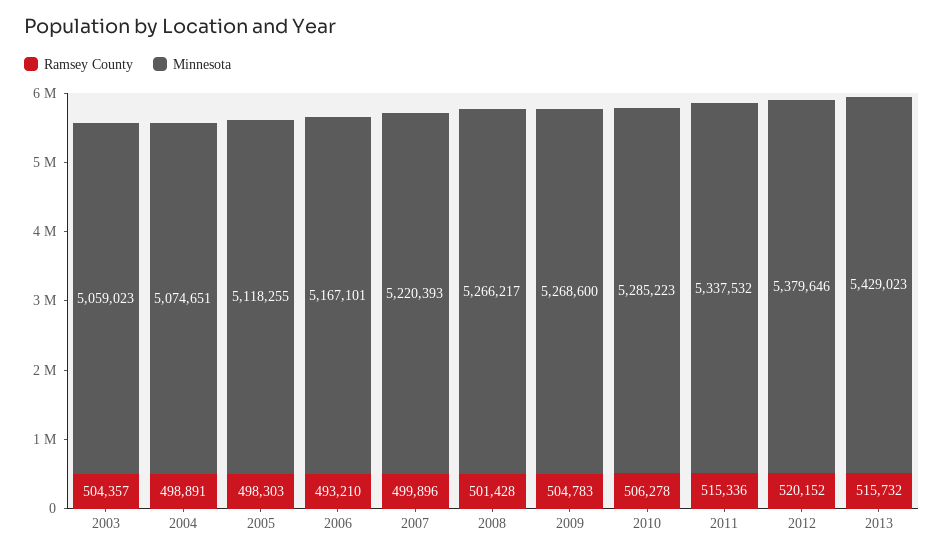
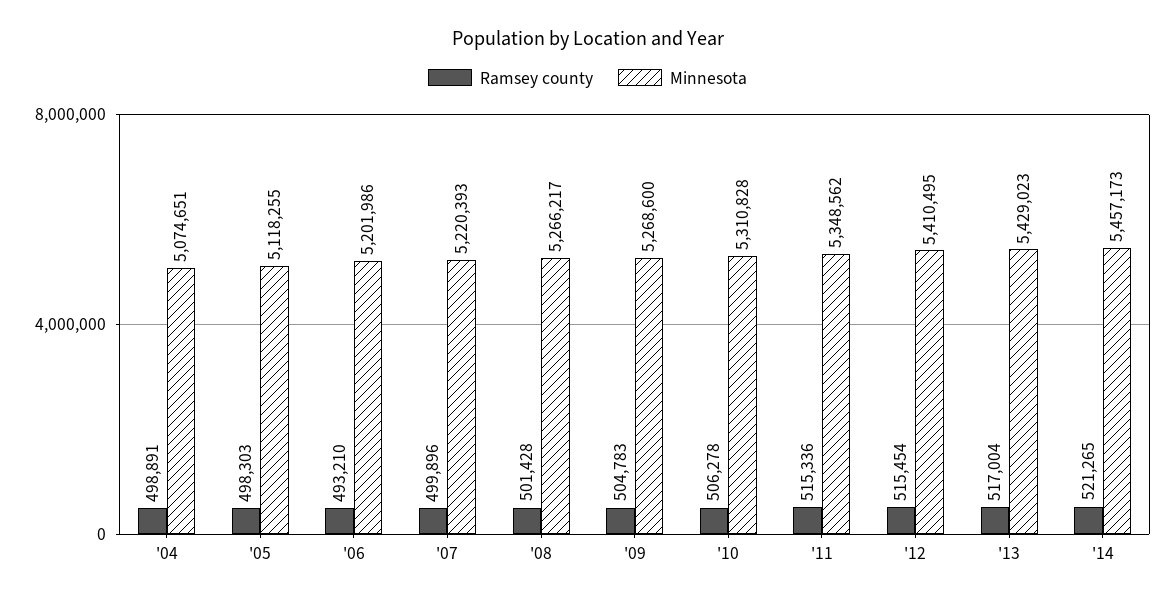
Ramsey County, 2003: 504357 -> none
Minnesota, 2003: 5059023 -> none
Minnesota, 2006: 5167101 -> 5201986
Minnesota, 2010: 5285223 -> 5310828
Minnesota, 2011: 5337532 -> 5348562
Ramsey County, 2012: 520152 -> 515454
Minnesota, 2012: 5379646 -> 5410495
Ramsey County, 2013: 515732 -> 517004
Ramsey County, '14: none -> 521265
Minnesota, '14: none -> 5457173

